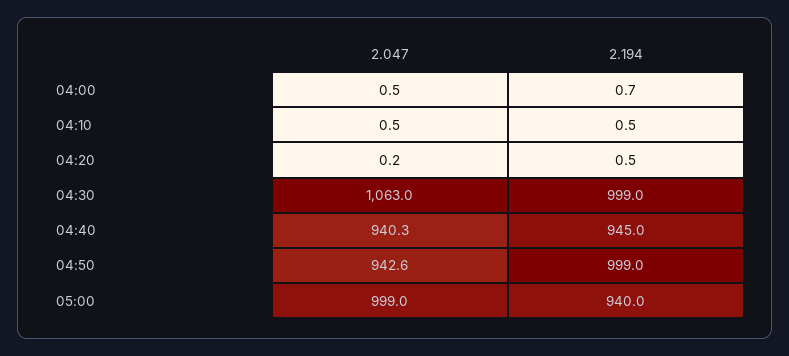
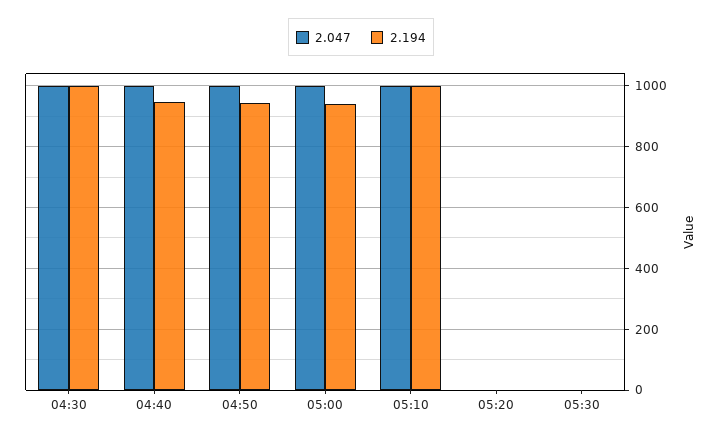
2.047, 04:00: 0.5 -> none
2.194, 04:00: 0.7 -> none
2.047, 04:10: 0.5 -> none
2.194, 04:10: 0.5 -> none
2.047, 04:20: 0.2 -> none
2.194, 04:20: 0.5 -> none
2.047, 04:30: 1063 -> 1000
2.047, 04:40: 940.3 -> 1000
2.047, 04:50: 942.6 -> 1000
2.194, 04:50: 999 -> 940
2.047, 05:10: none -> 1000
2.194, 05:10: none -> 1000
2.047, 05:20: none -> 0
2.194, 05:20: none -> 0
2.047, 05:30: none -> 0
2.194, 05:30: none -> 0

